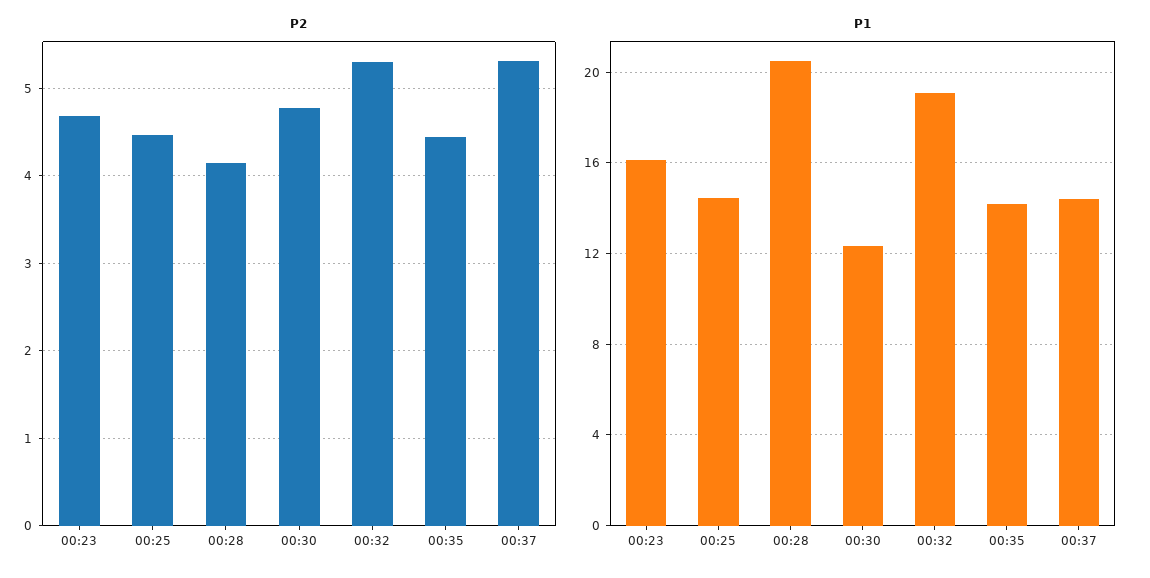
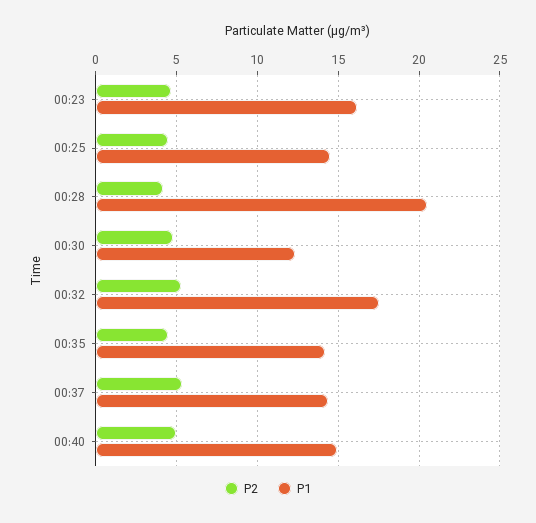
P1, 00:32: 19 -> 17.5
P2, 00:40: none -> 5
P1, 00:40: none -> 15

